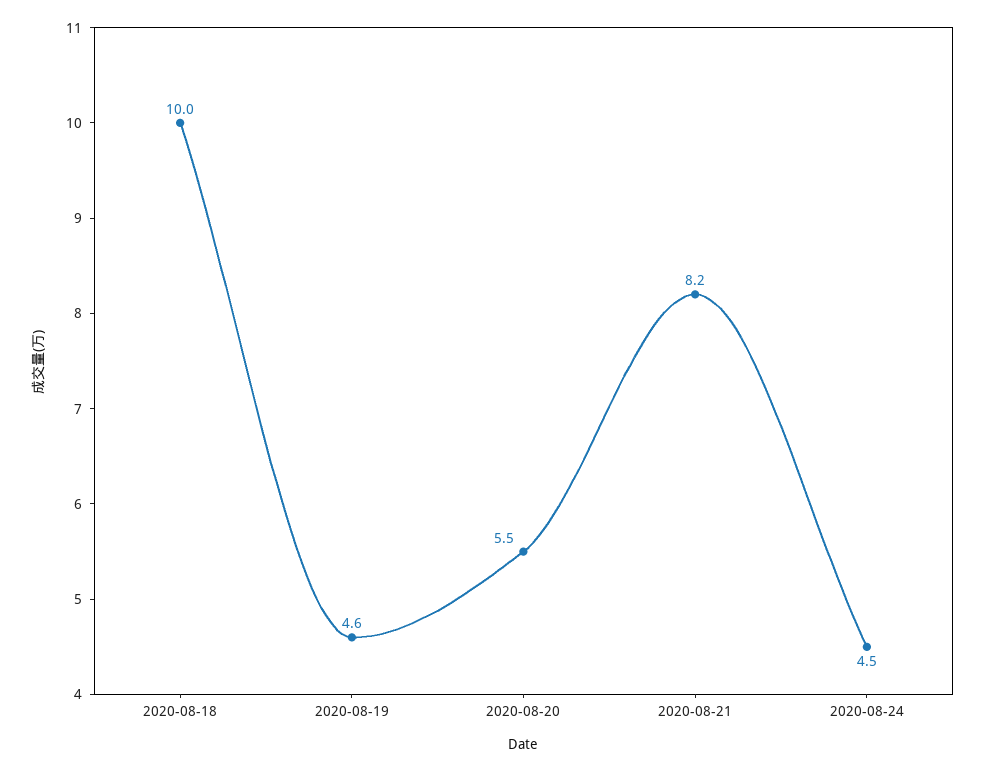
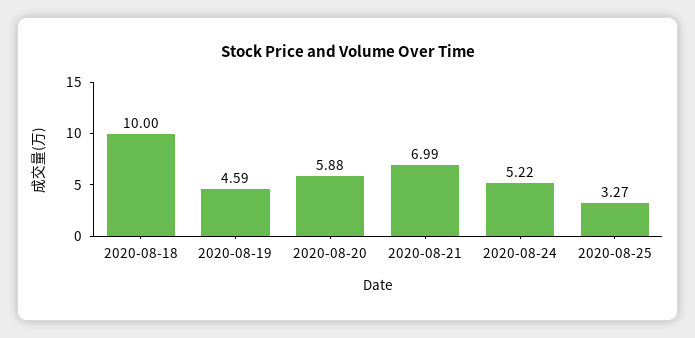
2020-08-20: 5.5 -> 5.88
2020-08-21: 8.2 -> 6.99
2020-08-24: 4.5 -> 5.22
2020-08-25: none -> 3.27

